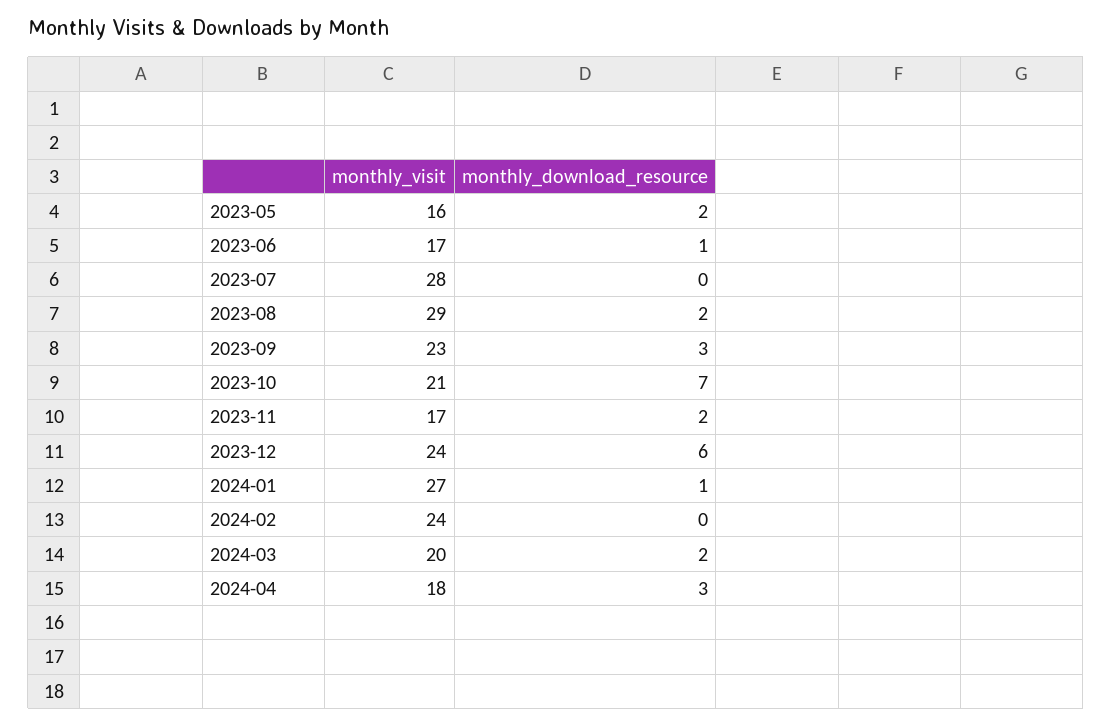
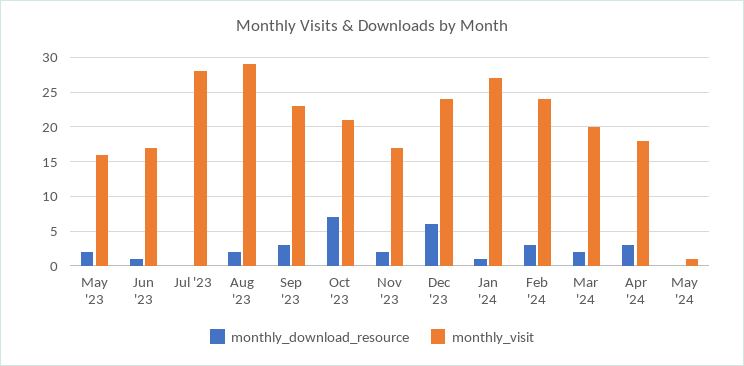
monthly_download_resource, 2024-02: 0 -> 3
monthly_download_resource, May '24: none -> 0
monthly_visit, May '24: none -> 1

